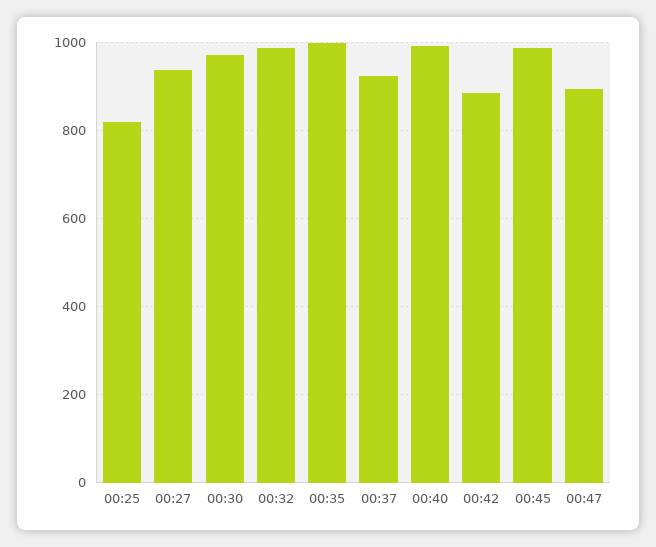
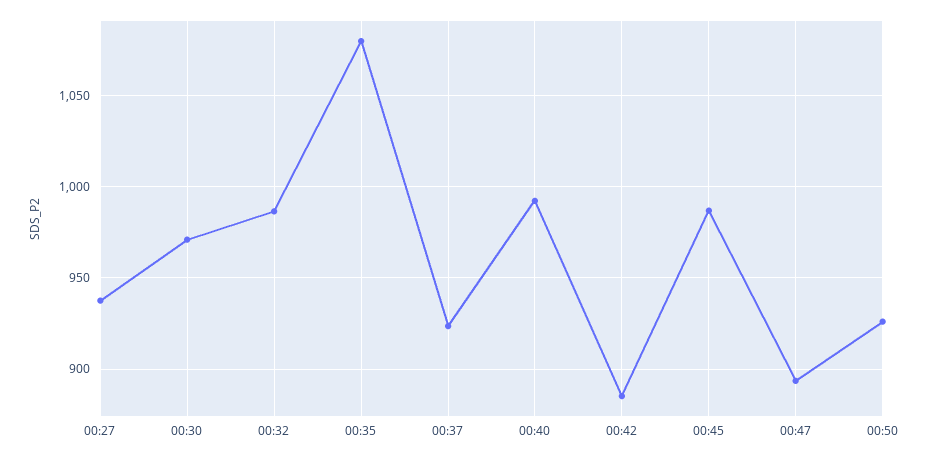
00:25: 820 -> none
00:35: 1000 -> 1080
00:50: none -> 925

